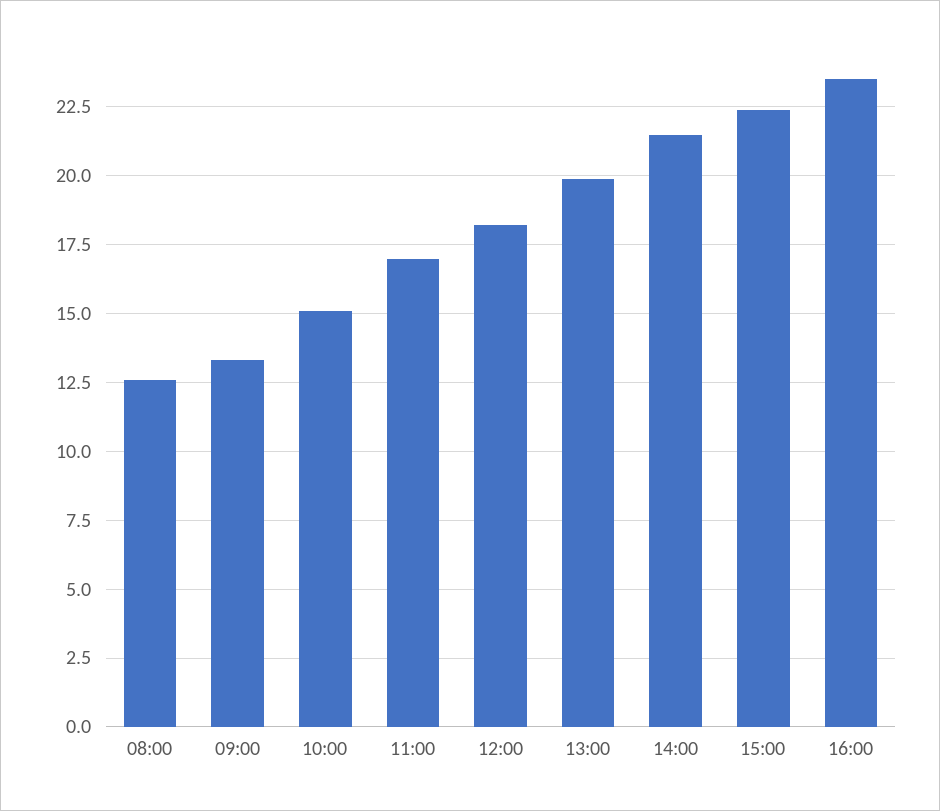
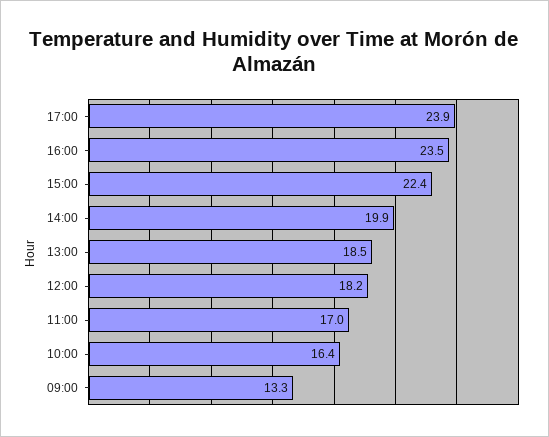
08:00: 12.5 -> none
10:00: 15 -> 16.4
13:00: 20 -> 18.5
14:00: 21.5 -> 19.9
17:00: none -> 23.9

